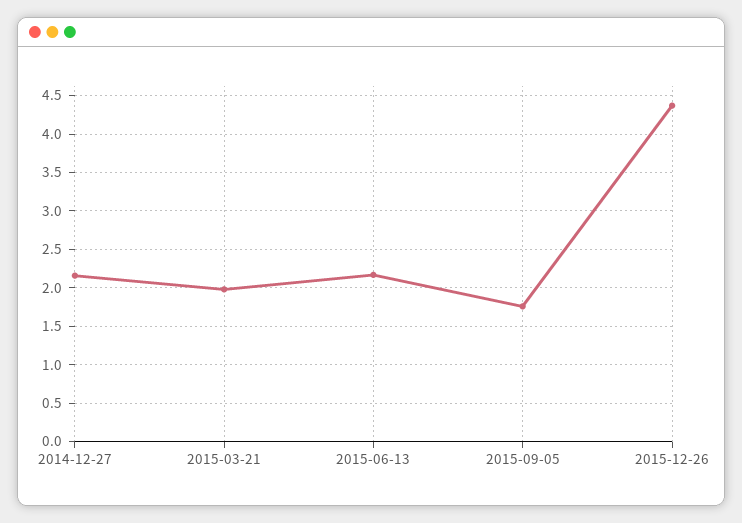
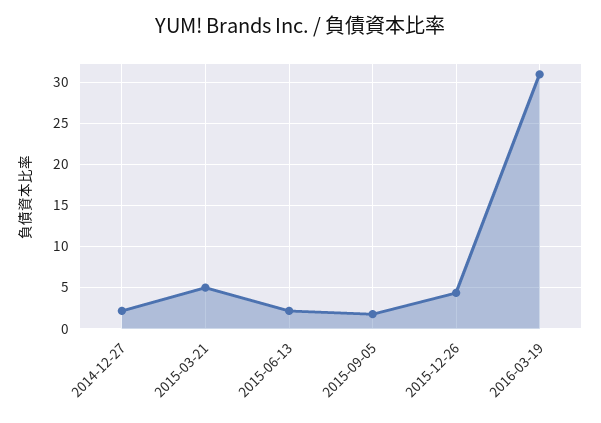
2015-03-21: 2 -> 5
2016-03-19: none -> 31

